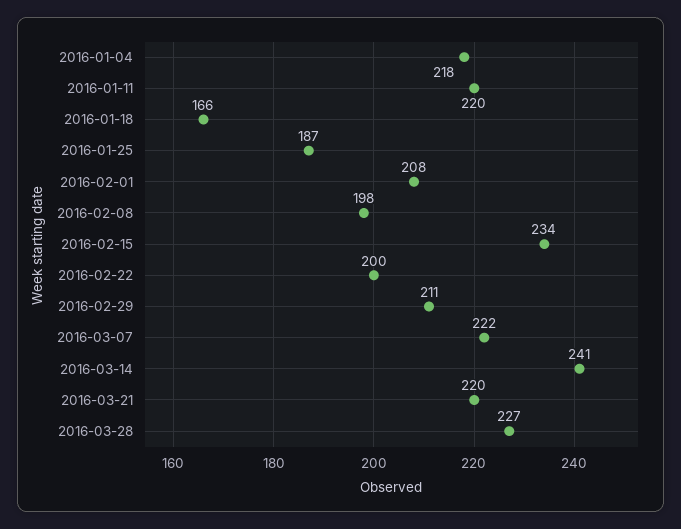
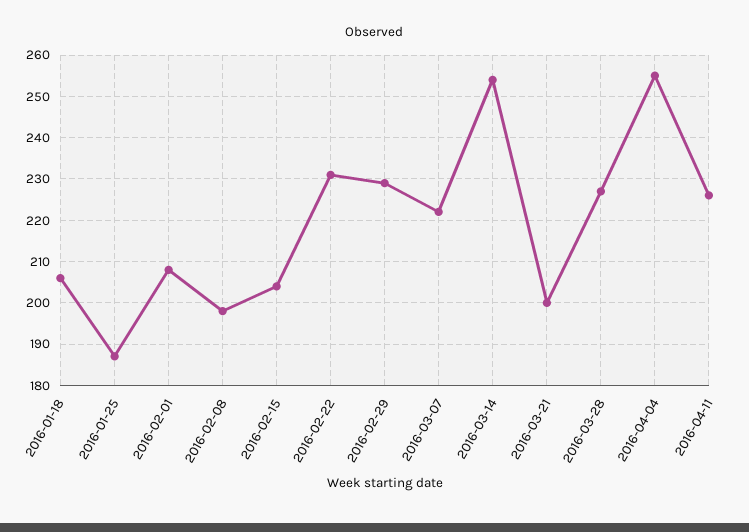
2016-01-04: 218 -> none
2016-01-11: 220 -> none
2016-01-18: 166 -> 205
2016-02-15: 234 -> 205
2016-02-22: 200 -> 230
2016-02-29: 211 -> 230
2016-03-14: 241 -> 255
2016-03-21: 220 -> 200
2016-04-04: none -> 255
2016-04-11: none -> 225

